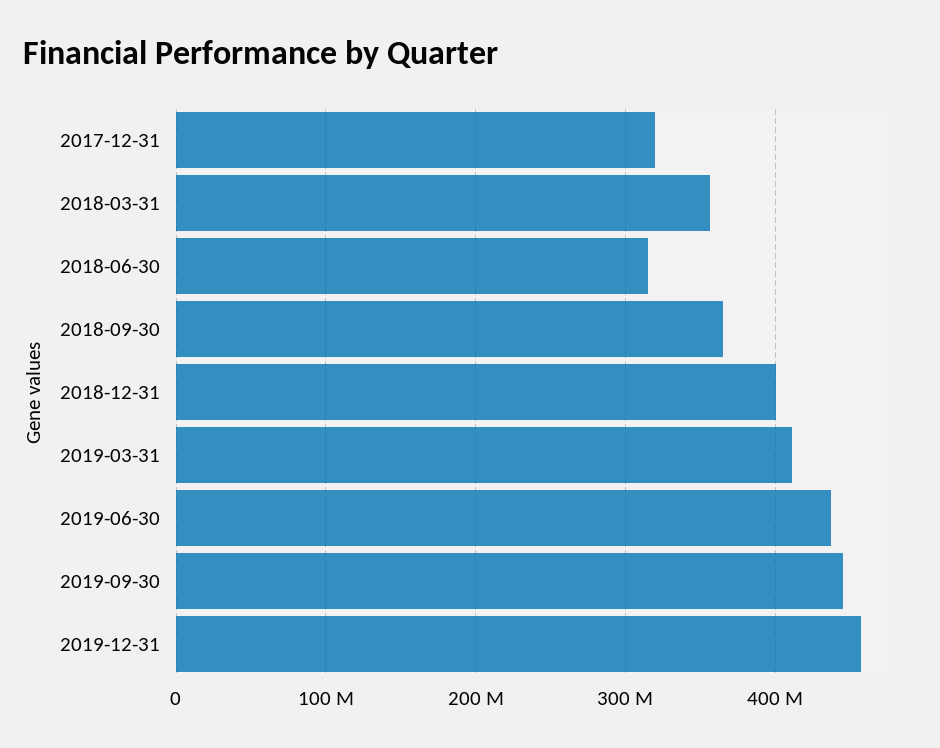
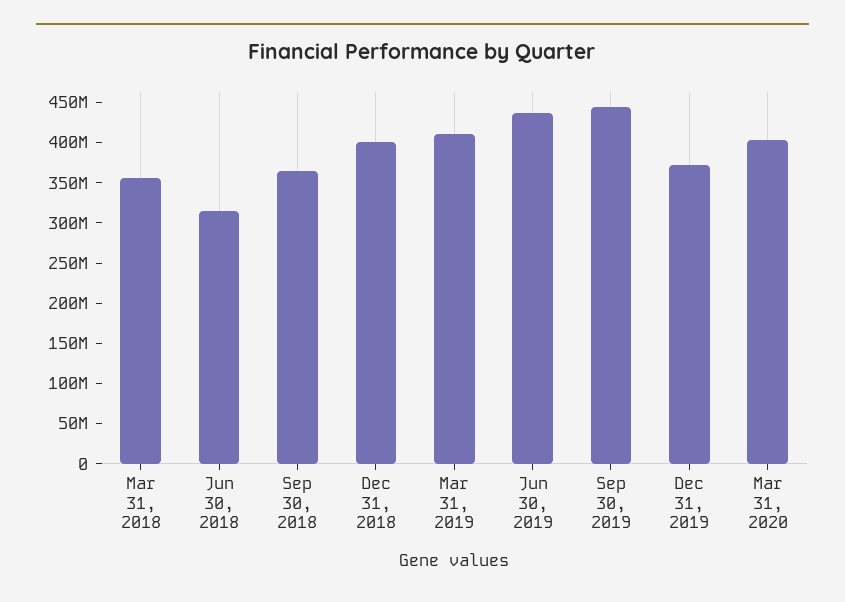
2017-12-31: 320000000 -> none
2019-12-31: 460000000 -> 370000000
Mar 31, 2020: none -> 400000000

